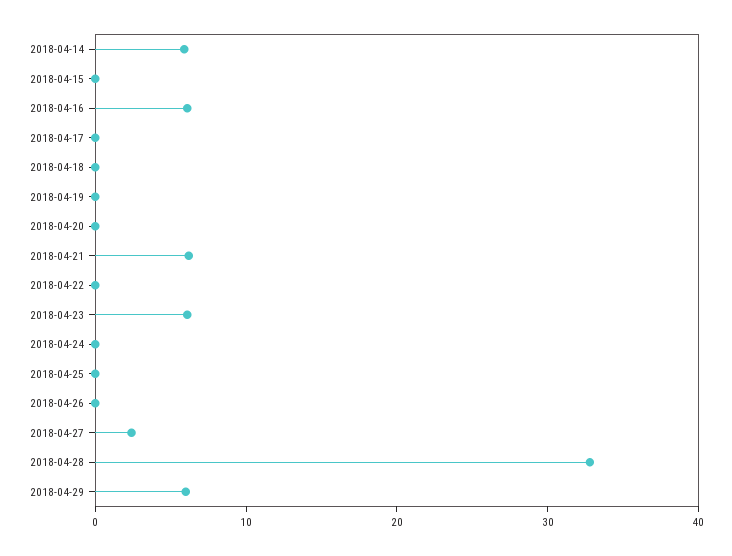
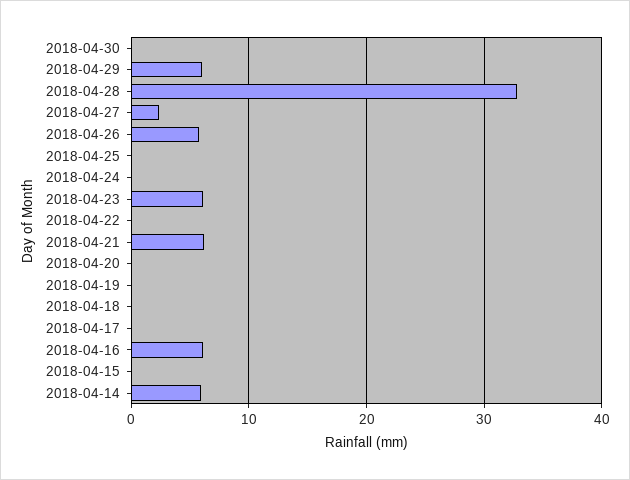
2018-04-26: 0 -> 6
2018-04-30: none -> 0

